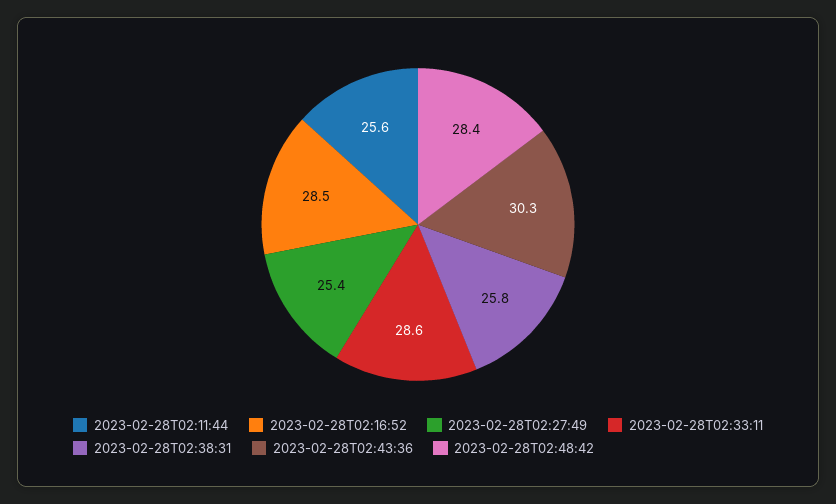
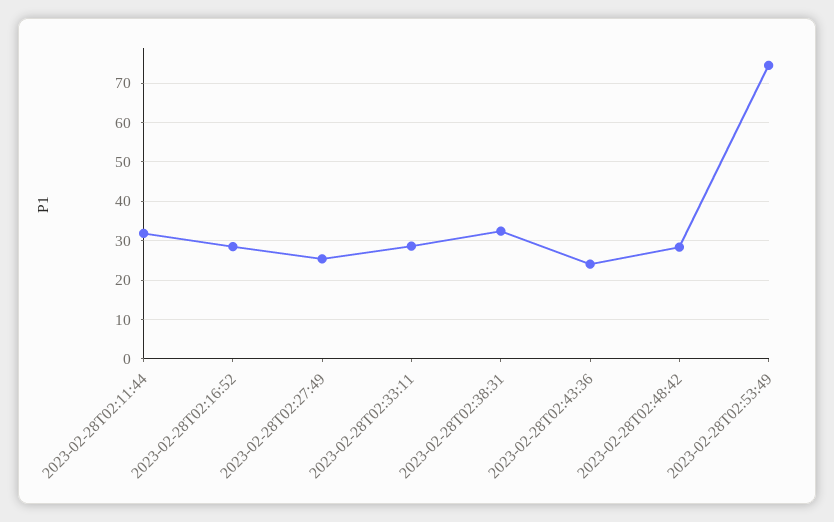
2023-02-28T02:11:44: 25.6 -> 32
2023-02-28T02:38:31: 25.8 -> 32
2023-02-28T02:43:36: 30.3 -> 24
2023-02-28T02:53:49: none -> 74

